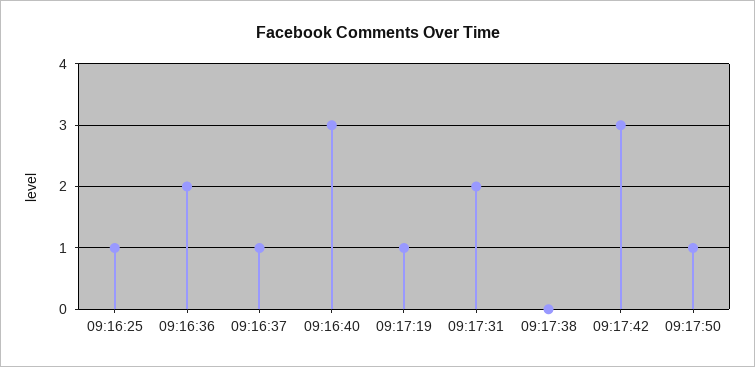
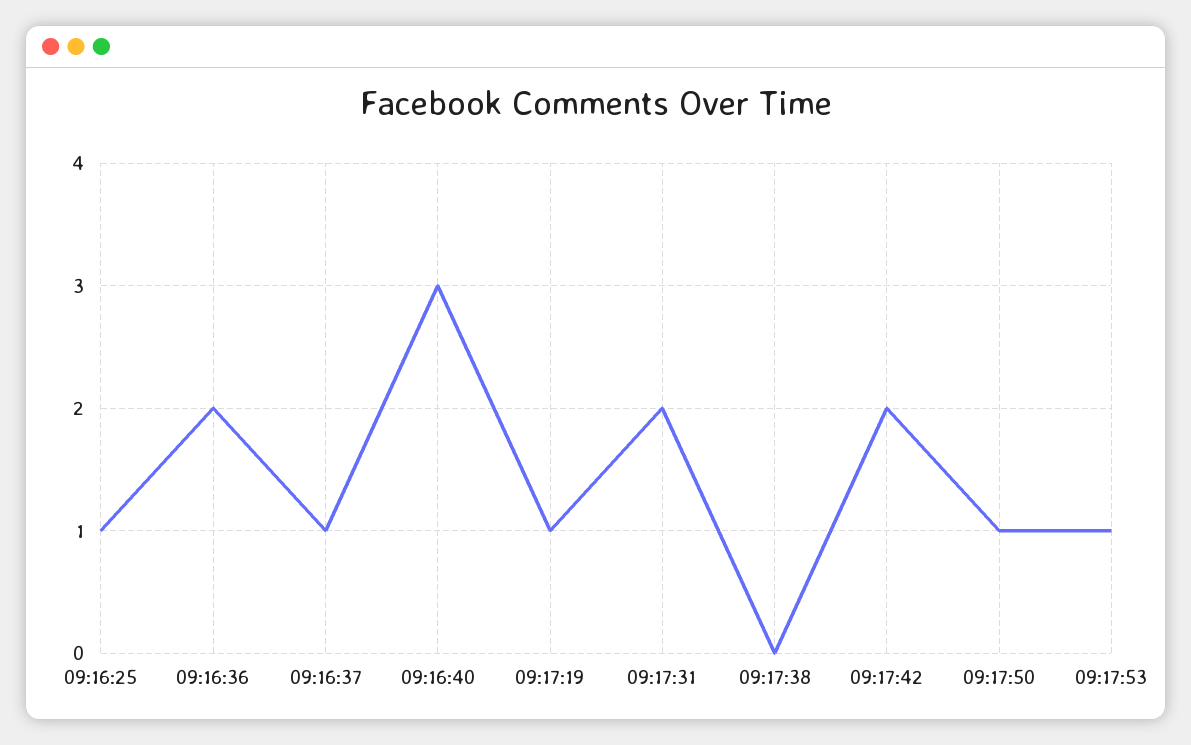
09:17:42: 3 -> 2
09:17:53: none -> 1

